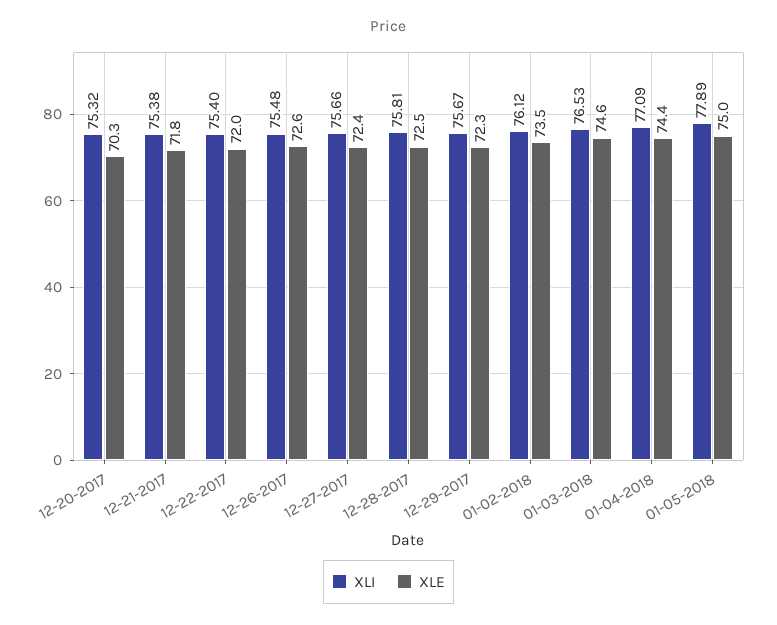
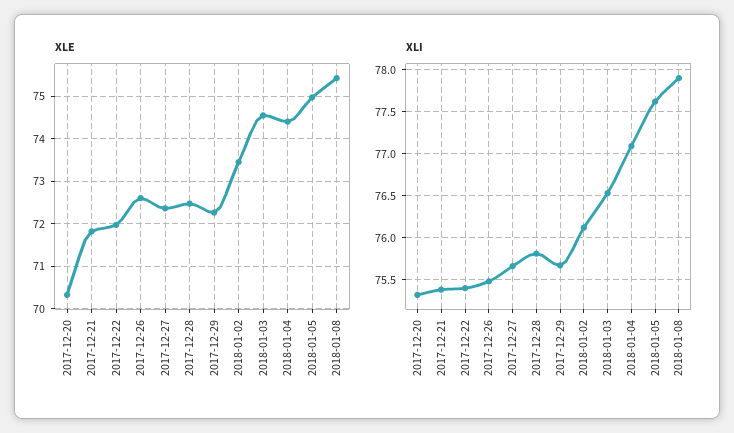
XLI, 01-05-2018: 77.89 -> 77.6
XLE, 2018-01-08: none -> 75.4
XLI, 2018-01-08: none -> 77.9

